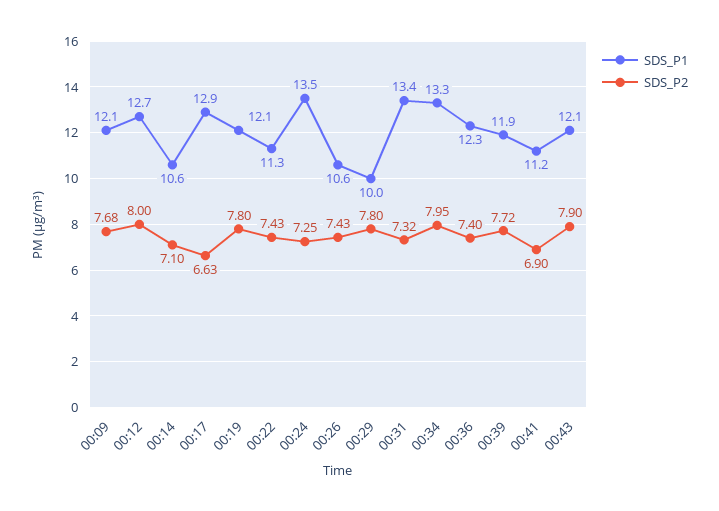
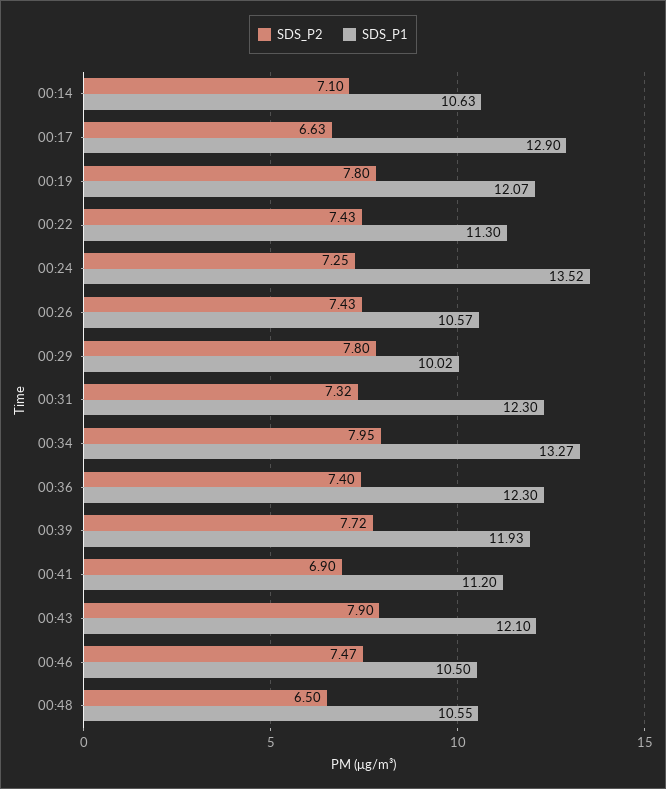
SDS_P1, 00:09: 12.1 -> none
SDS_P2, 00:09: 7.68 -> none
SDS_P1, 00:12: 12.7 -> none
SDS_P2, 00:12: 8 -> none
SDS_P1, 00:31: 13.4 -> 12.3
SDS_P2, 00:46: none -> 7.47
SDS_P1, 00:46: none -> 10.5
SDS_P2, 00:48: none -> 6.5
SDS_P1, 00:48: none -> 10.55

